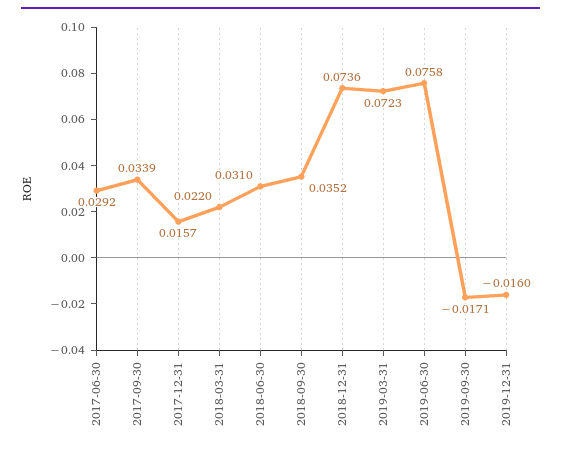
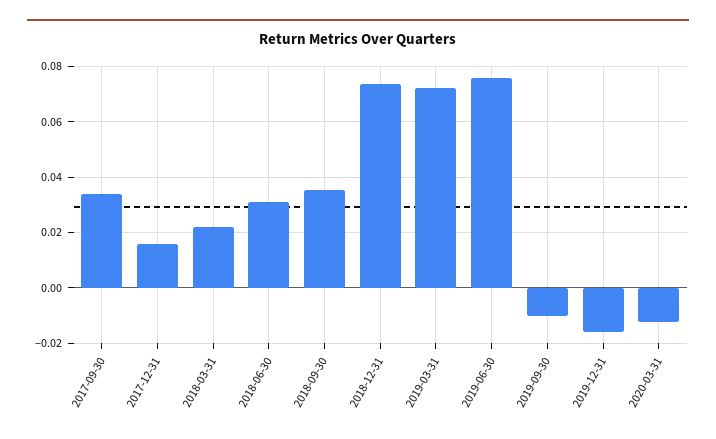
2017-06-30: 0.0292 -> none
2019-09-30: -0.0171 -> -0.01
2020-03-31: none -> -0.0125

